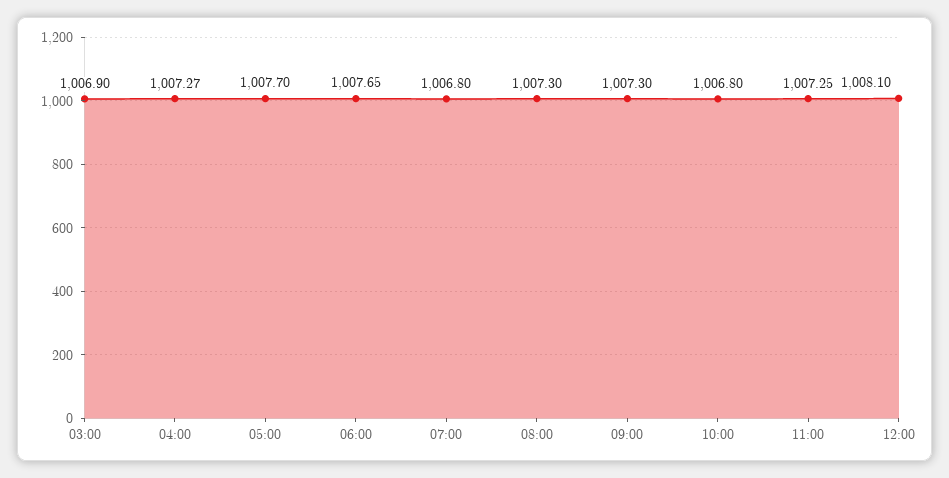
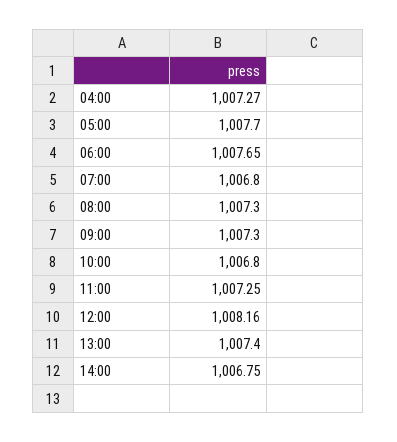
03:00: 1006.9 -> none
12:00: 1008.1 -> 1008.16
13:00: none -> 1007.4
14:00: none -> 1006.75

